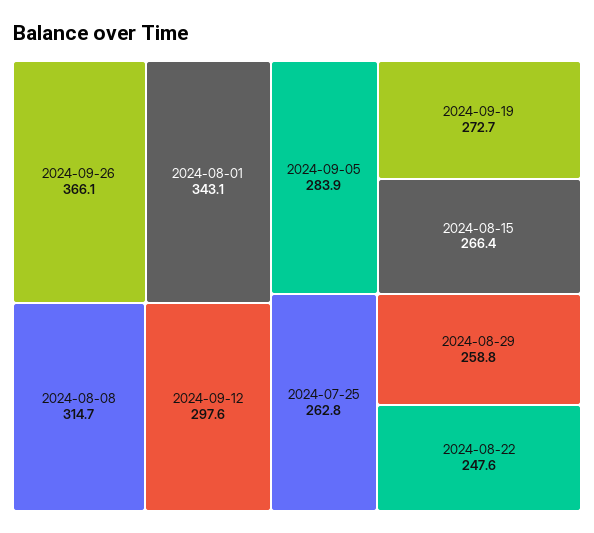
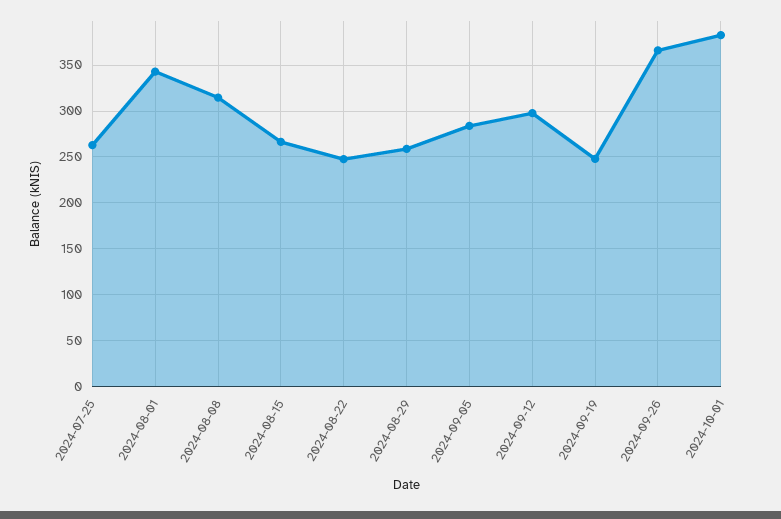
2024-09-19: 272.7 -> 250
2024-10-01: none -> 380

